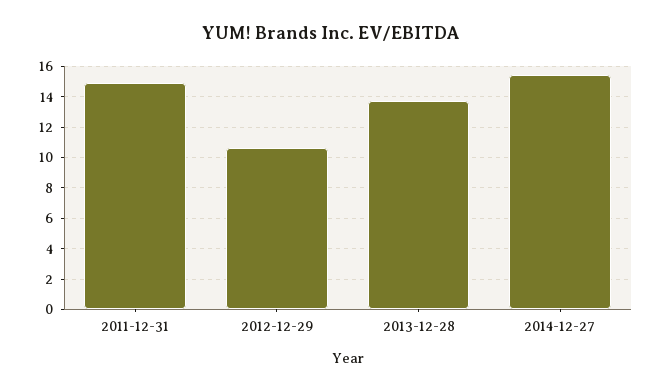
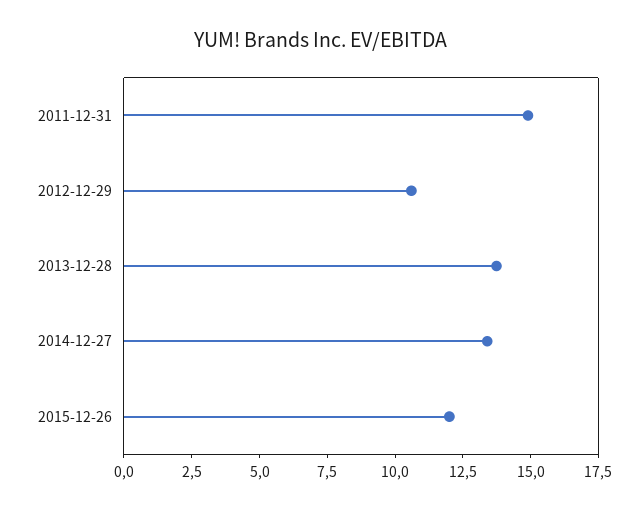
2014-12-27: 15.5 -> 13.5
2015-12-26: none -> 12

